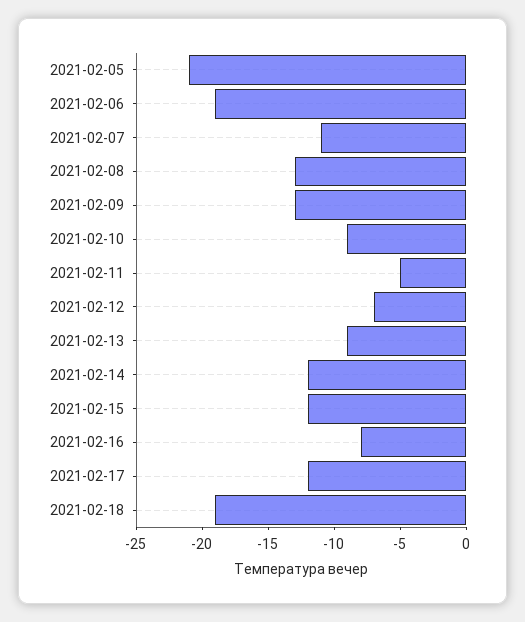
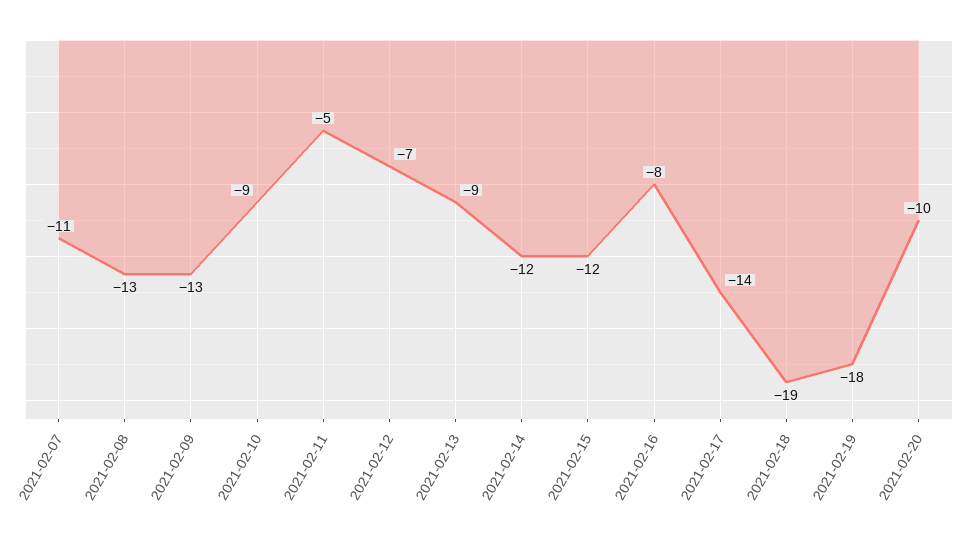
2021-02-05: -21 -> none
2021-02-06: -19 -> none
2021-02-17: -12 -> -14
2021-02-19: none -> -18
2021-02-20: none -> -10

